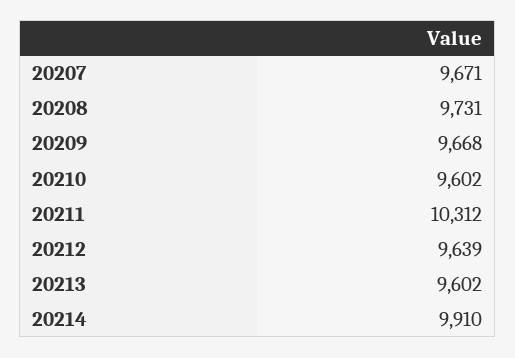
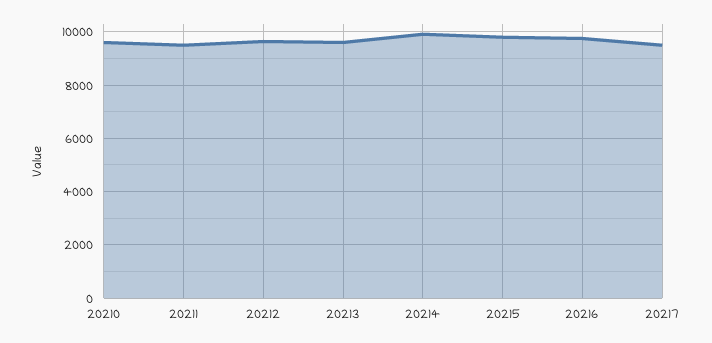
20207: 9671 -> none
20208: 9731 -> none
20209: 9668 -> none
20211: 10312 -> 9500
20215: none -> 9750
20216: none -> 9750
20217: none -> 9500

